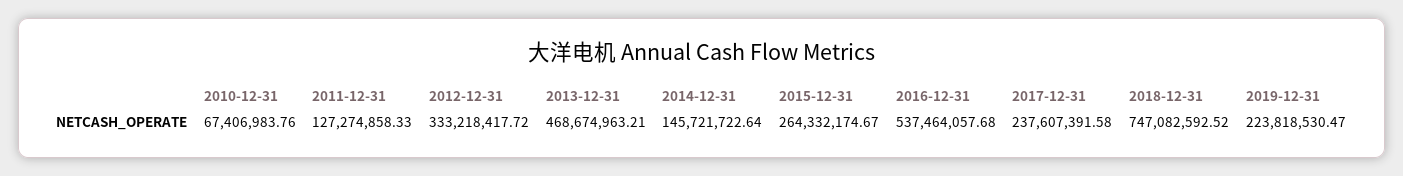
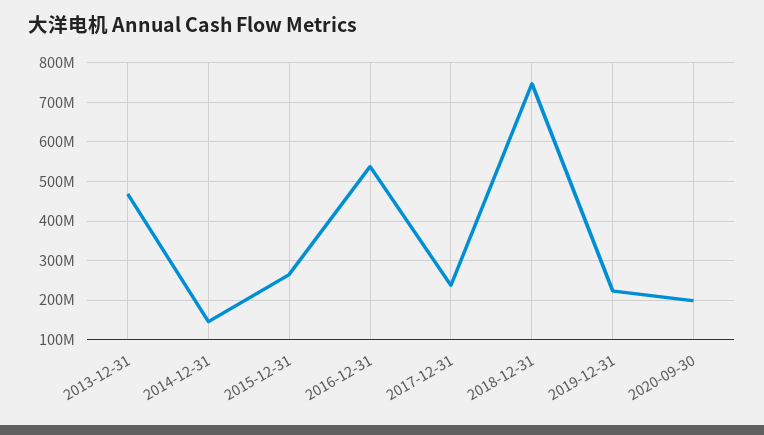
2010-12-31: 67406983.76 -> none
2011-12-31: 127274858.33 -> none
2012-12-31: 333218417.72 -> none
2020-09-30: none -> 200000000

